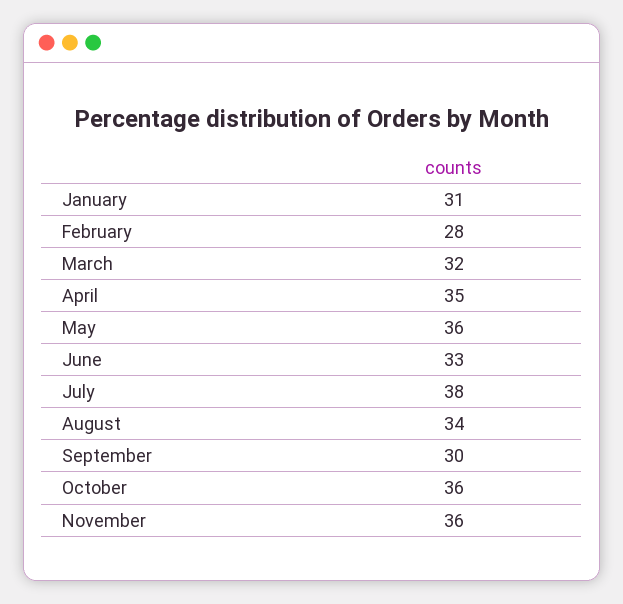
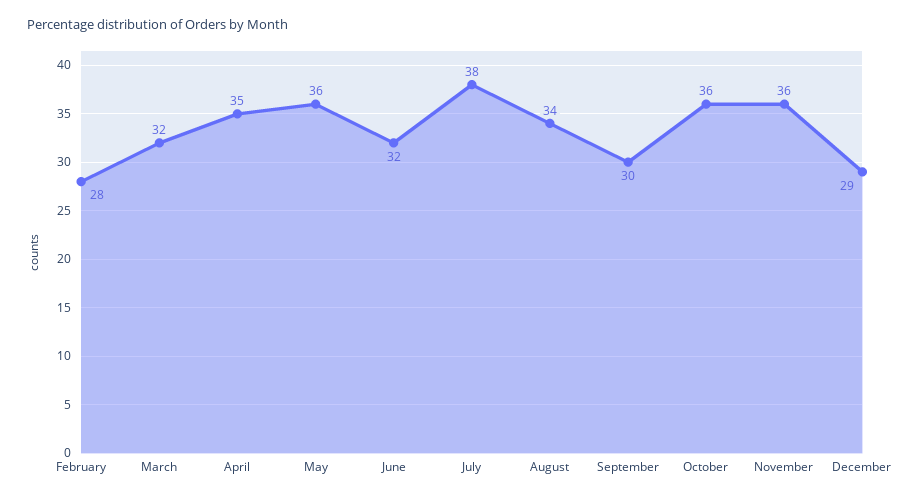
January: 31 -> none
June: 33 -> 32
December: none -> 29

